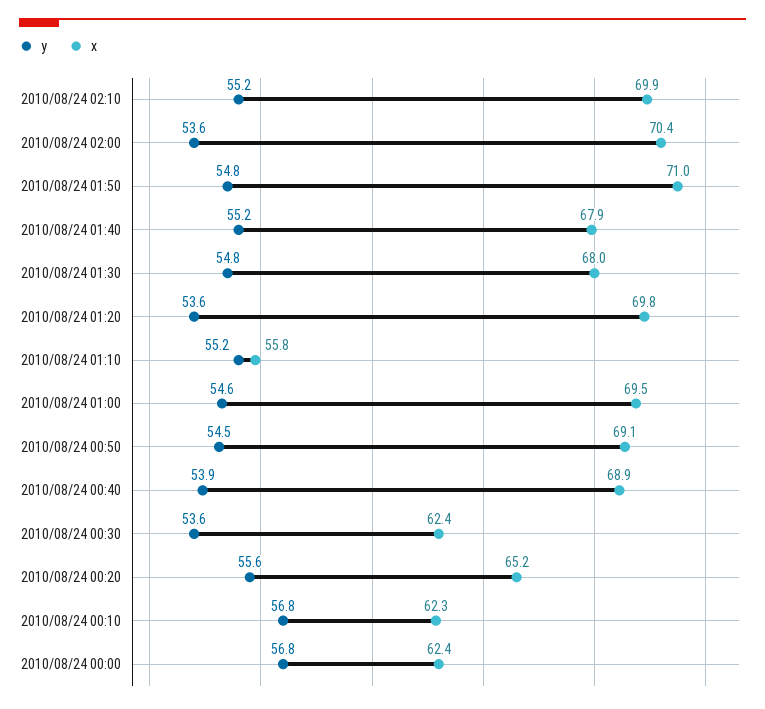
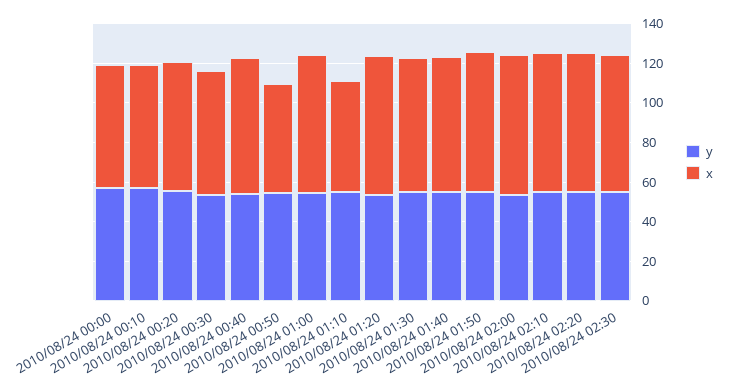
x, 2010/08/24 00:50: 69.1 -> 55
y, 2010/08/24 02:20: none -> 55
x, 2010/08/24 02:20: none -> 70
y, 2010/08/24 02:30: none -> 55
x, 2010/08/24 02:30: none -> 70

